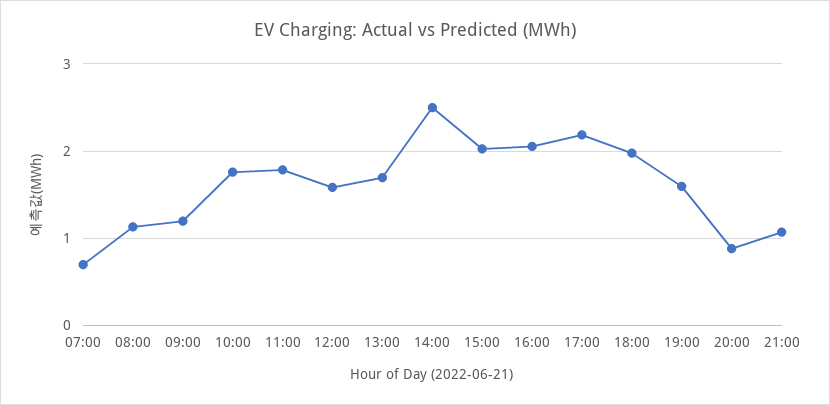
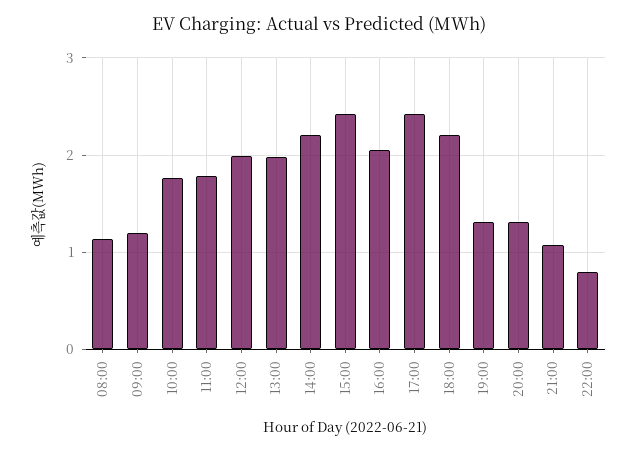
07:00: 0.7 -> none
12:00: 1.6 -> 2
13:00: 1.7 -> 2
14:00: 2.5 -> 2.2
15:00: 2 -> 2.4
17:00: 2.2 -> 2.4
18:00: 2 -> 2.2
19:00: 1.6 -> 1.3
20:00: 0.9 -> 1.3
22:00: none -> 0.8

